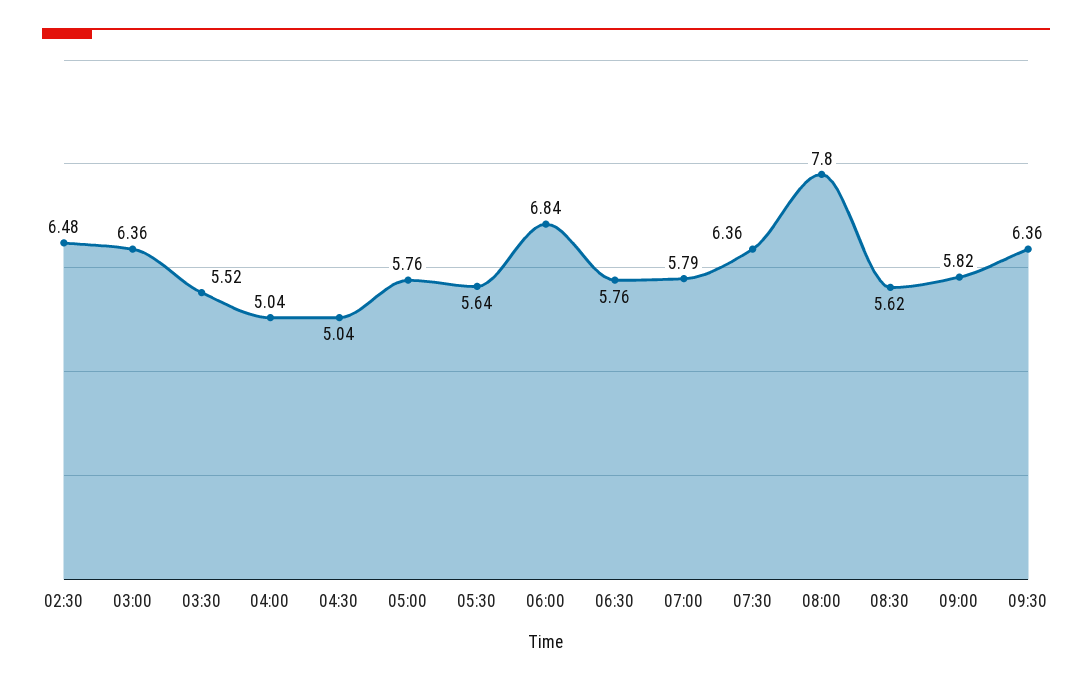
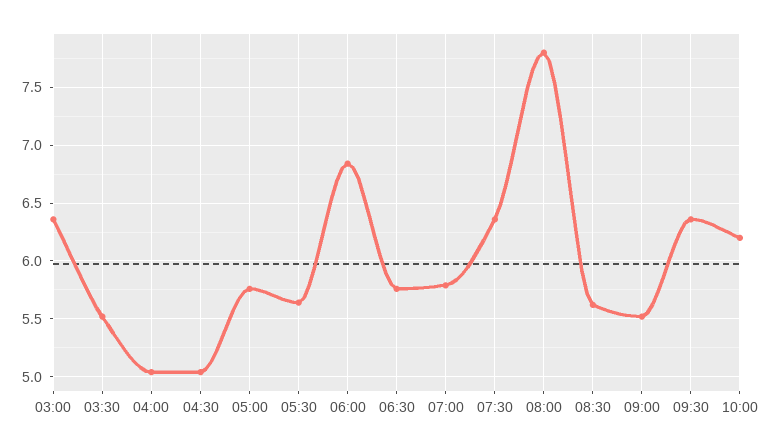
02:30: 6.48 -> none
09:00: 5.82 -> 5.5
10:00: none -> 6.2

